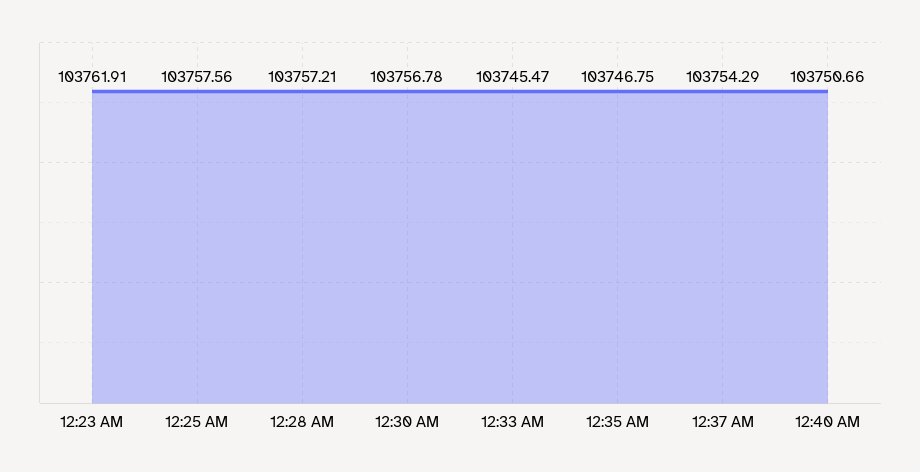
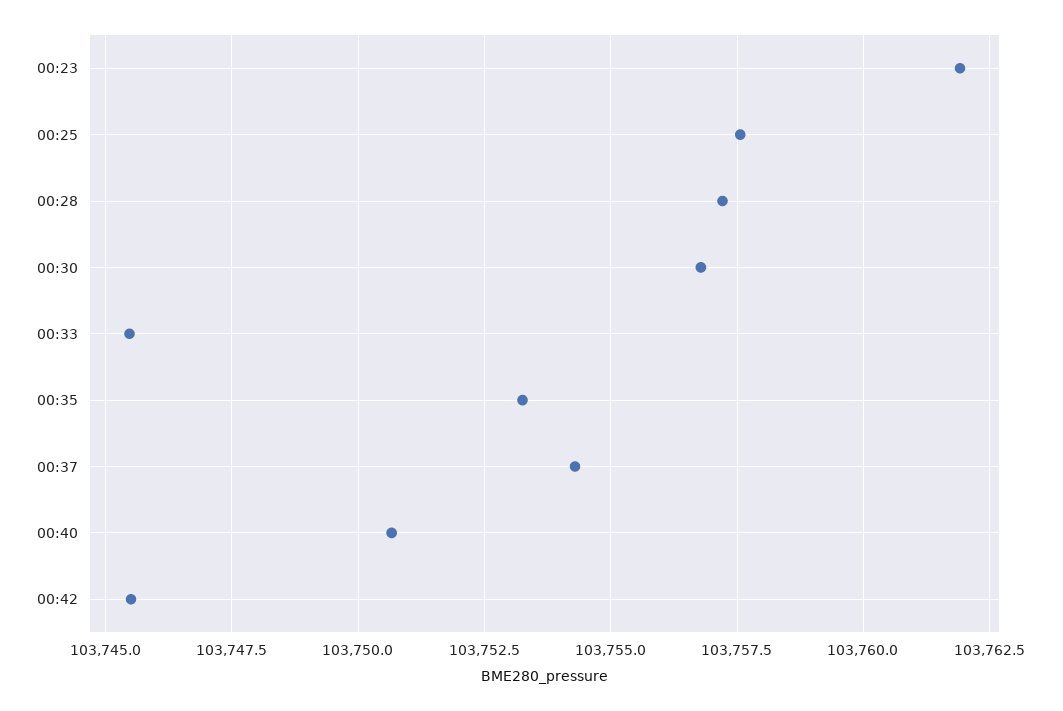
12:35 AM: 103746.75 -> 103753.25
00:42: none -> 103745.5

